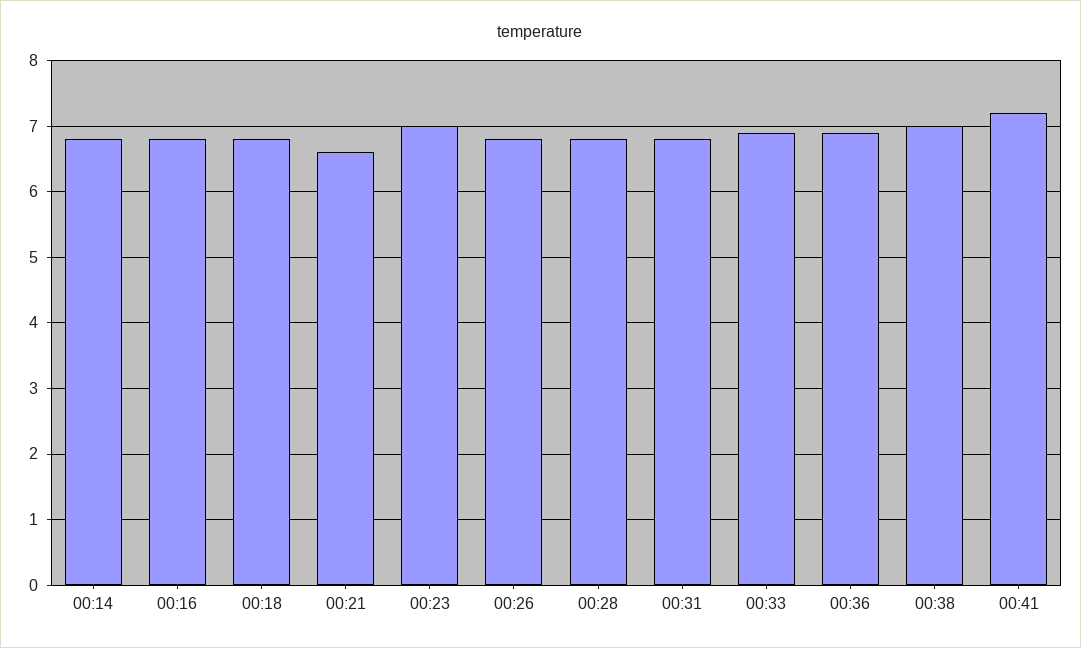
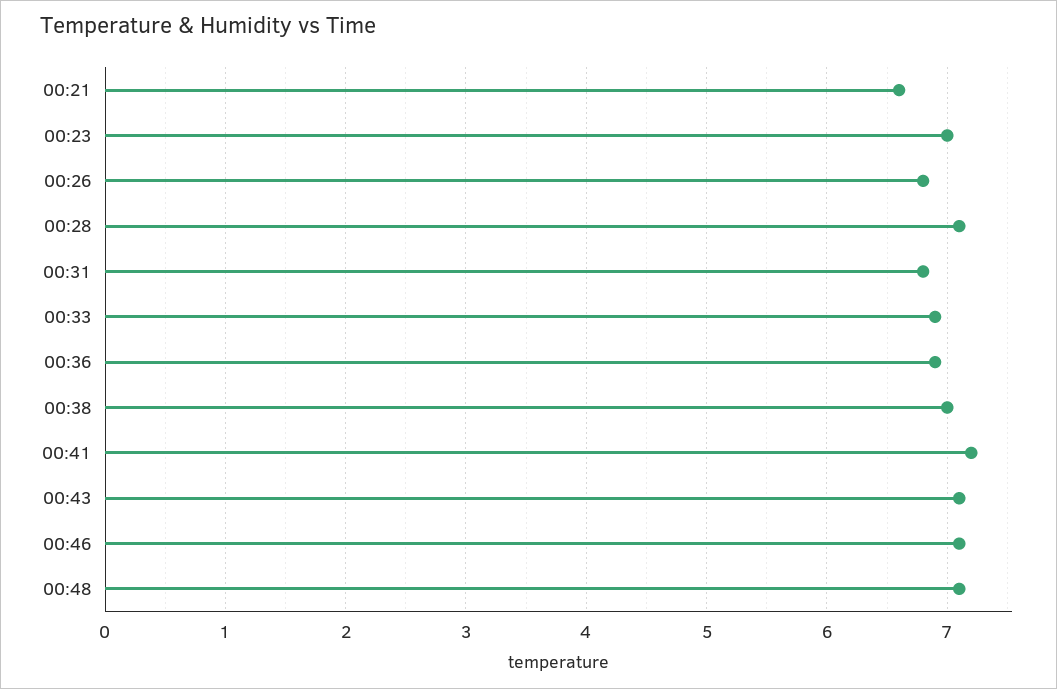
00:14: 6.8 -> none
00:16: 6.8 -> none
00:18: 6.8 -> none
00:28: 6.8 -> 7.1
00:43: none -> 7.1
00:46: none -> 7.1
00:48: none -> 7.1

